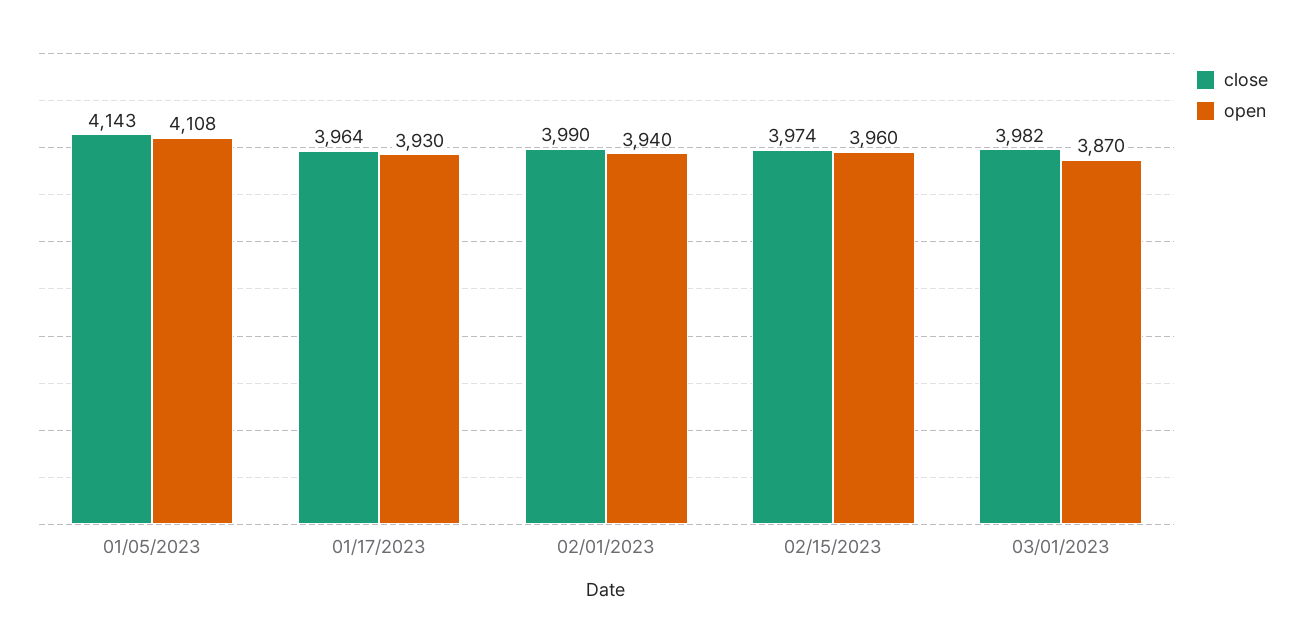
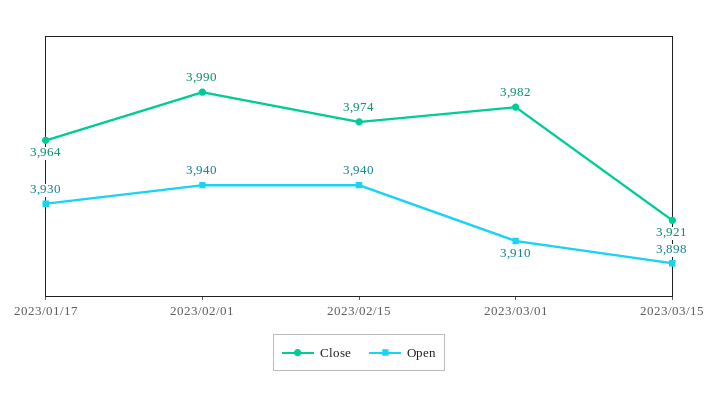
close, 01/05/2023: 4143 -> none
open, 01/05/2023: 4108 -> none
open, 02/15/2023: 3960 -> 3940
open, 03/01/2023: 3870 -> 3910
close, 2023/03/15: none -> 3921
open, 2023/03/15: none -> 3898

